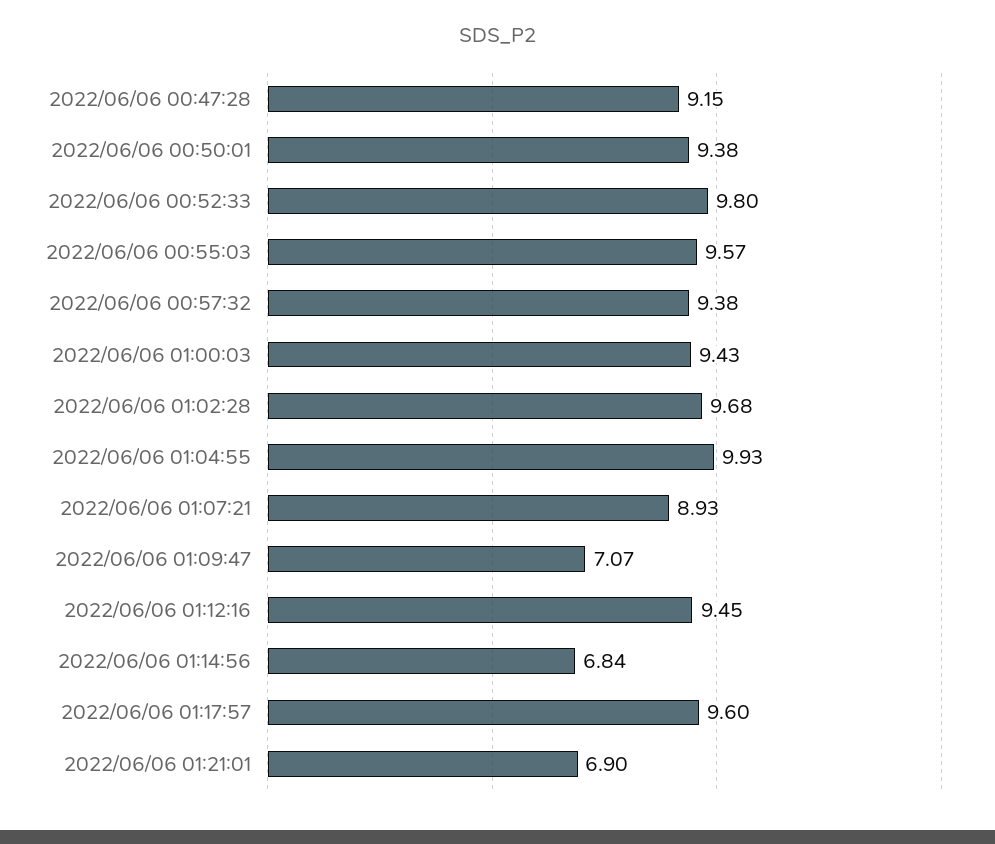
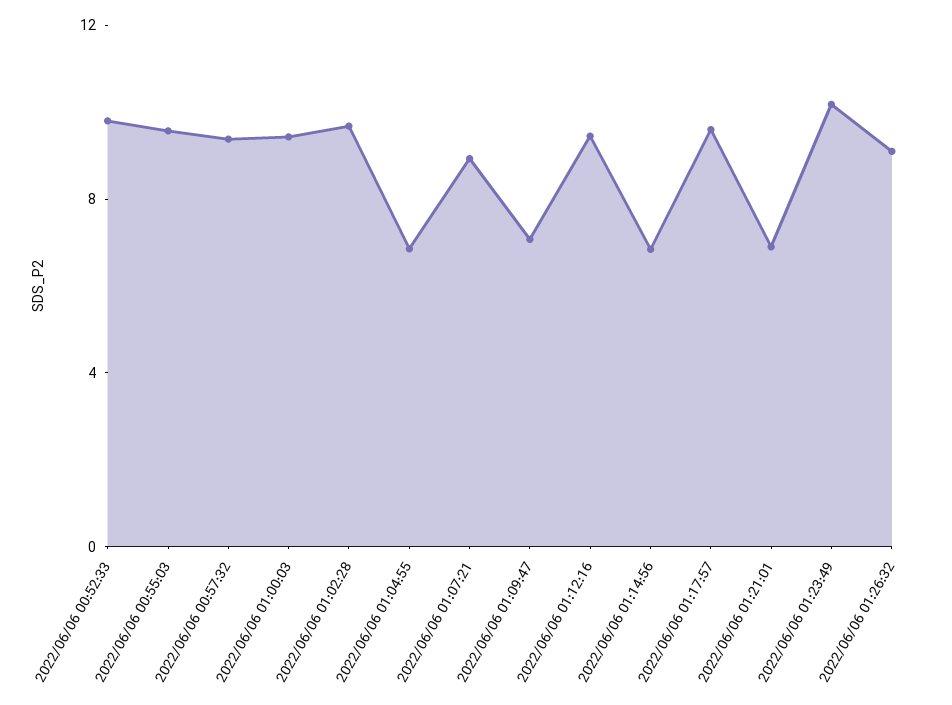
2022/06/06 00:47:28: 9.15 -> none
2022/06/06 00:50:01: 9.38 -> none
2022/06/06 01:04:55: 9.93 -> 7
2022/06/06 01:23:49: none -> 10
2022/06/06 01:26:32: none -> 9

